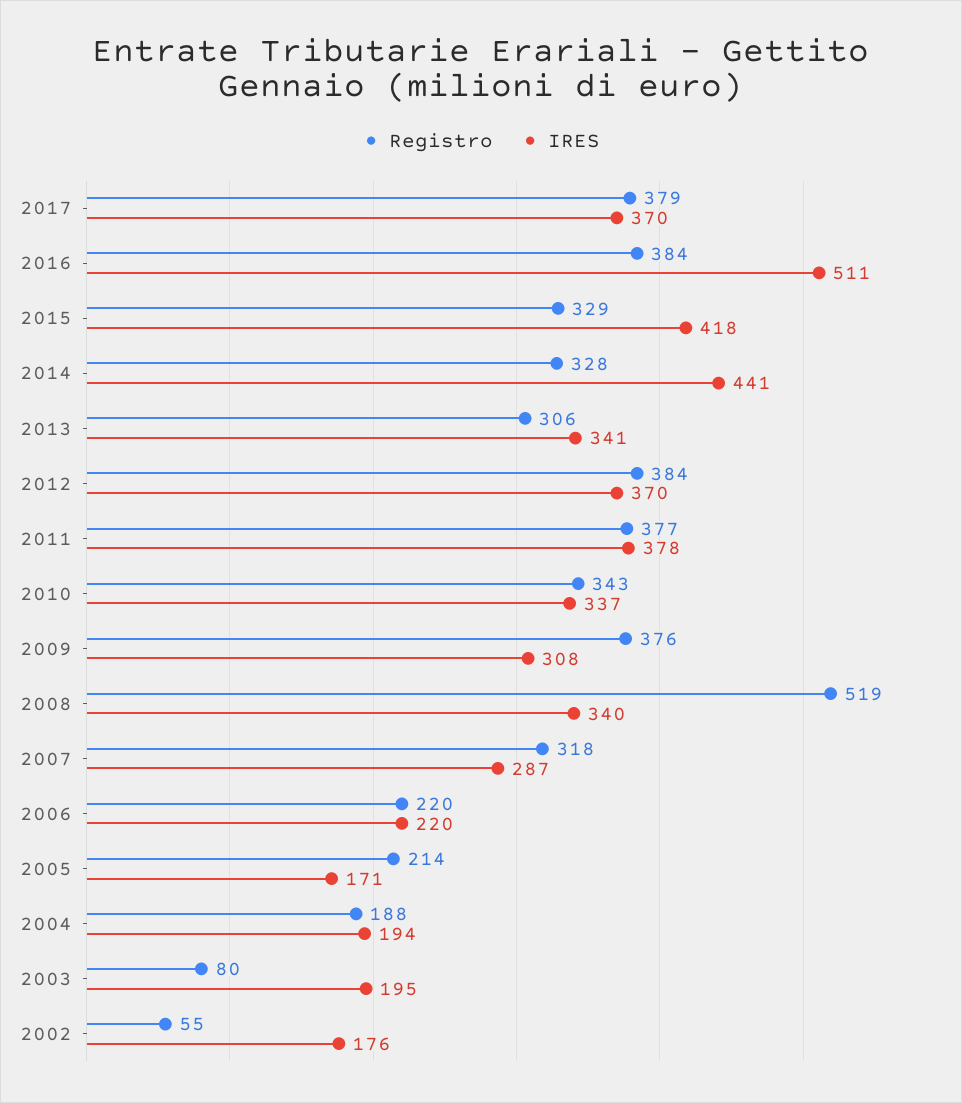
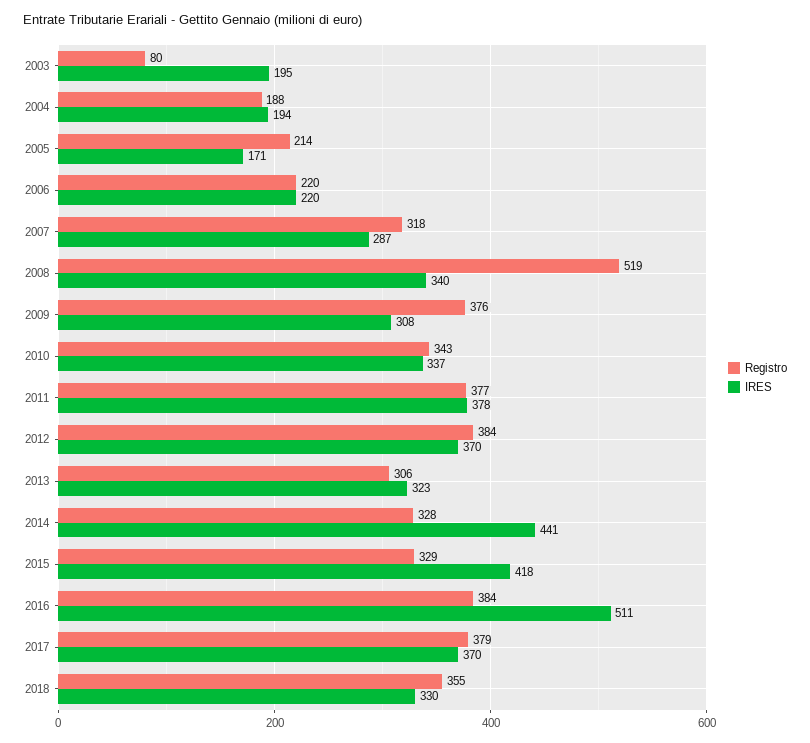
IRES, 2013: 341 -> 323
Registro, 2002: 55 -> none
IRES, 2002: 176 -> none
Registro, 2018: none -> 355
IRES, 2018: none -> 330

